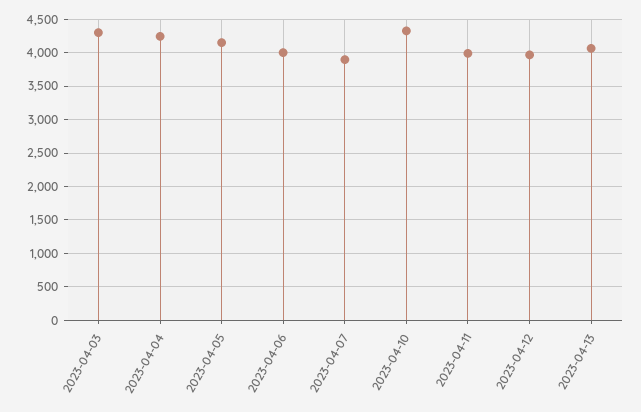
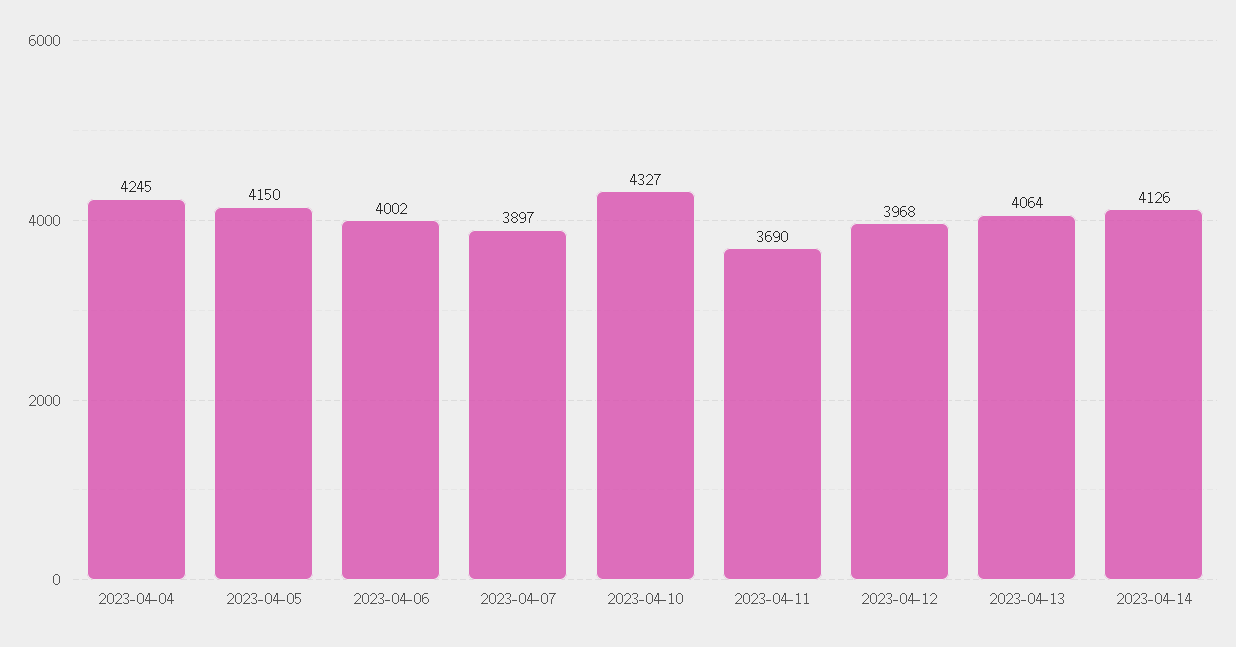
2023-04-03: 4300 -> none
2023-04-11: 4000 -> 3690
2023-04-14: none -> 4126

